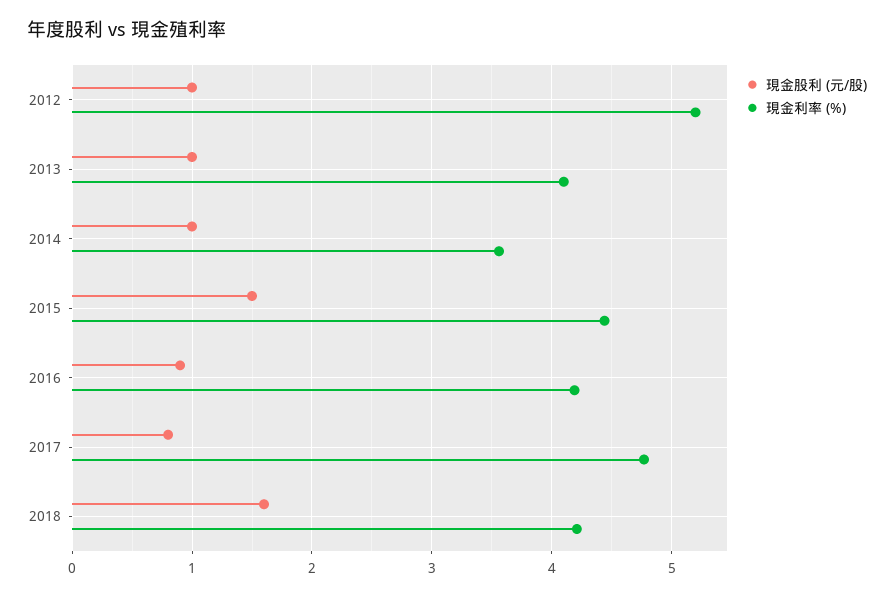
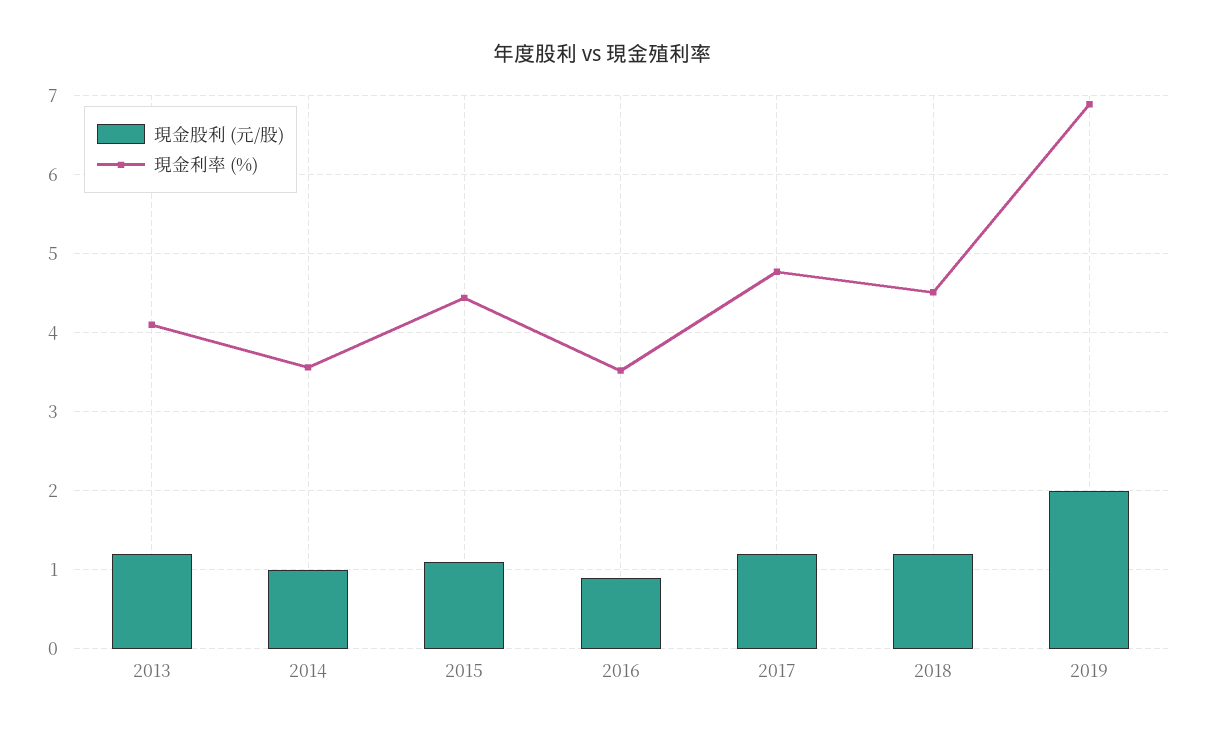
現金股利 (元/股), 2012: 1 -> none
現金利率 (%), 2012: 5.2 -> none
現金股利 (元/股), 2013: 1 -> 1.2
現金股利 (元/股), 2015: 1.5 -> 1.1
現金利率 (%), 2016: 4.2 -> 3.5
現金股利 (元/股), 2017: 0.8 -> 1.2
現金股利 (元/股), 2018: 1.6 -> 1.2
現金利率 (%), 2018: 4.2 -> 4.5
現金股利 (元/股), 2019: none -> 2
現金利率 (%), 2019: none -> 6.9

